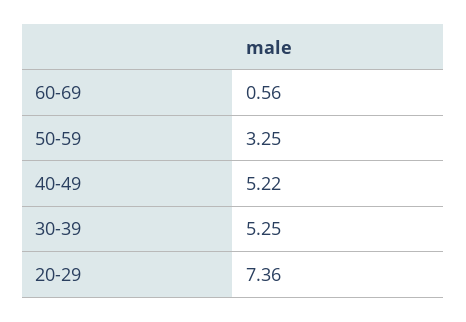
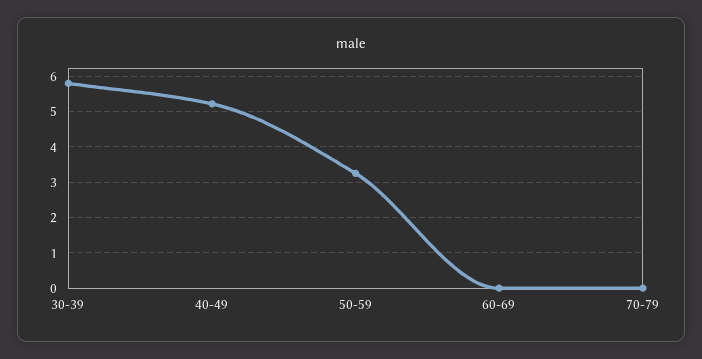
60-69: 0.56 -> 0
30-39: 5.25 -> 5.8
20-29: 7.36 -> none
70-79: none -> 0

